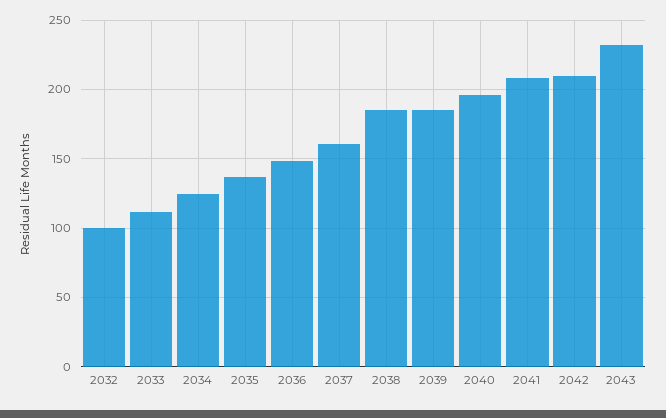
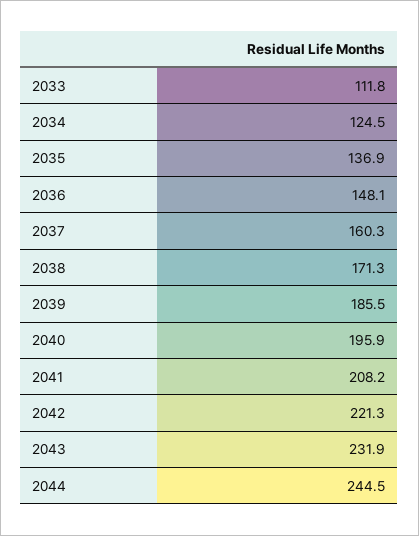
2032: 100 -> none
2038: 185 -> 171.3
2042: 210 -> 221.3
2044: none -> 244.5

